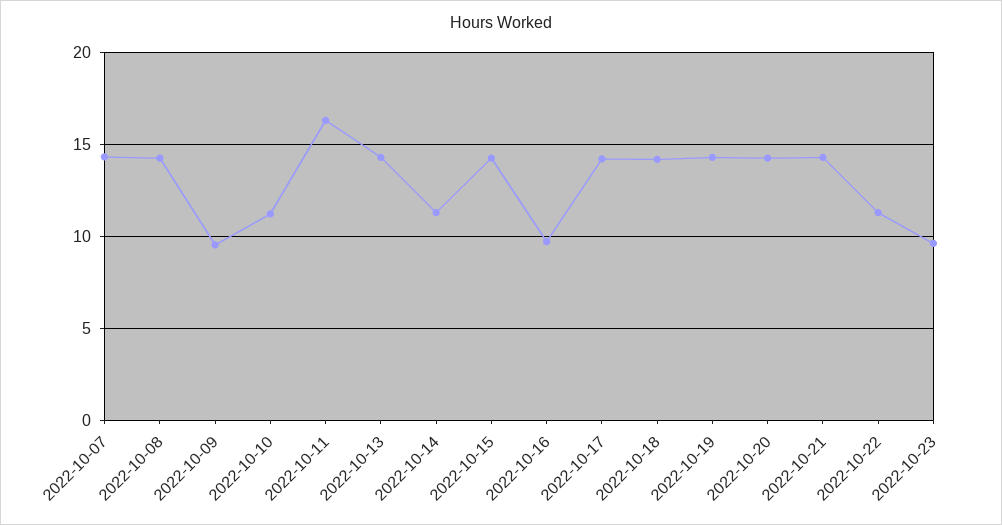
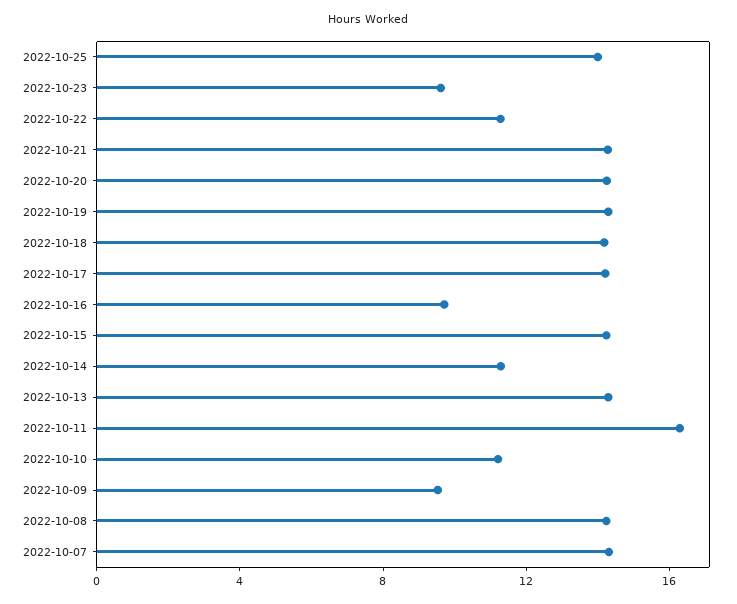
2022-10-25: none -> 14

